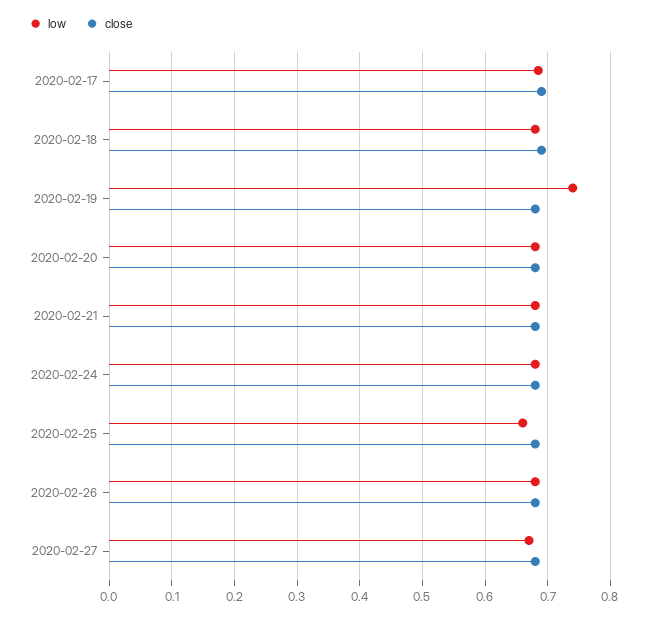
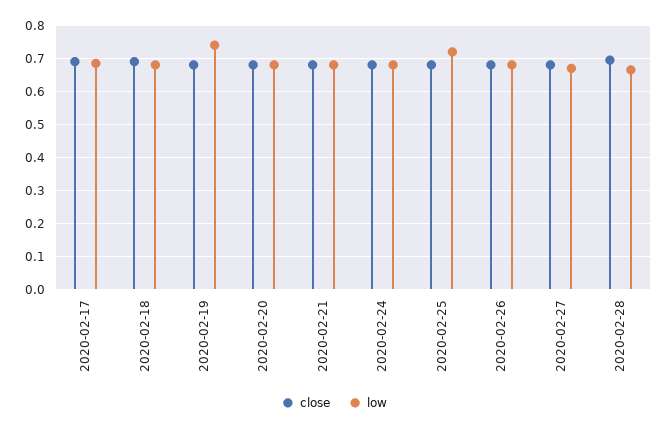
low, 2020-02-25: 0.66 -> 0.72
close, 2020-02-28: none -> 0.7
low, 2020-02-28: none -> 0.66

